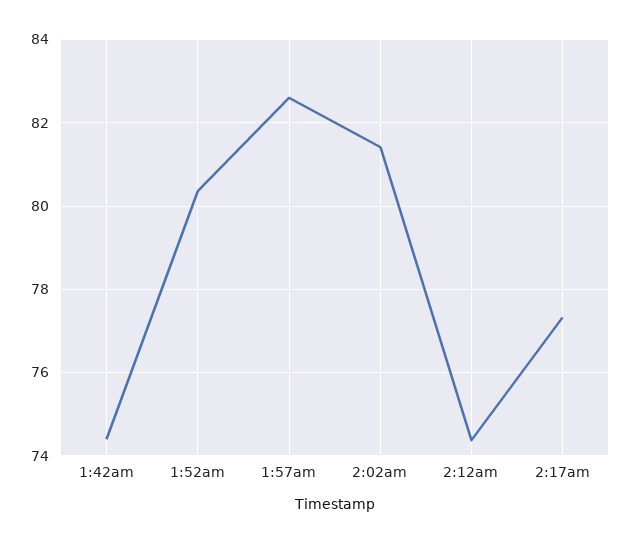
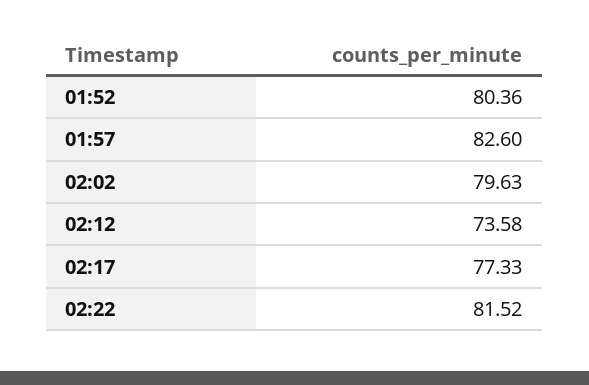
1:42am: 74.4 -> none
2:02am: 81.4 -> 79.63
2:12am: 74.4 -> 73.58
02:22: none -> 81.52

